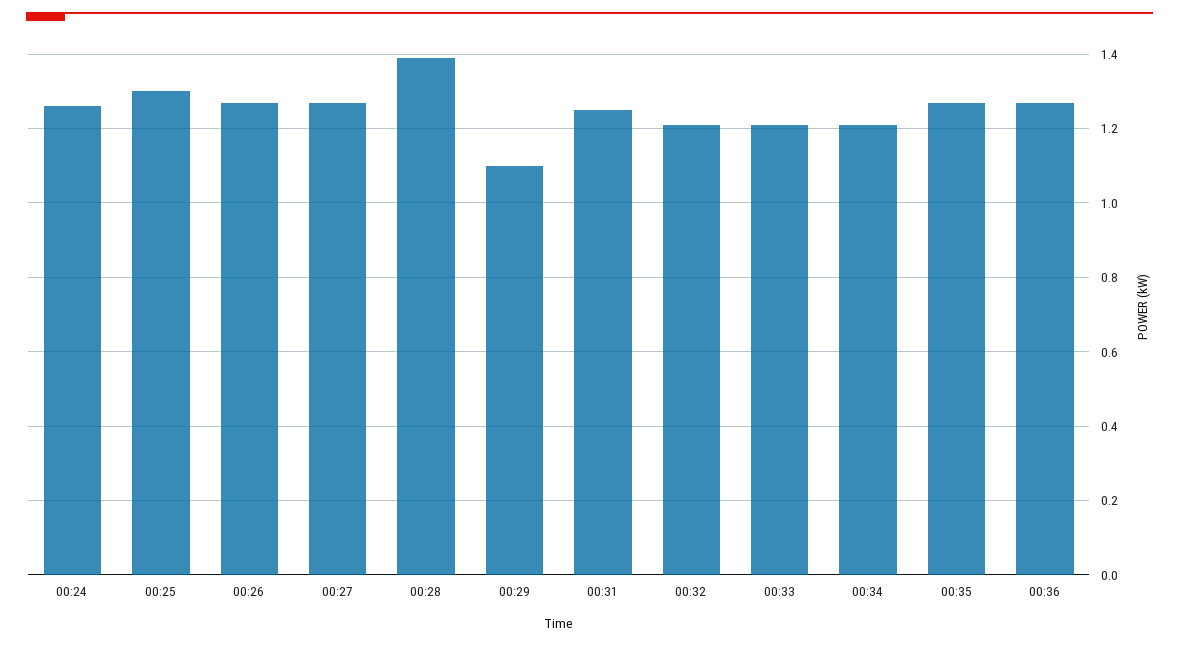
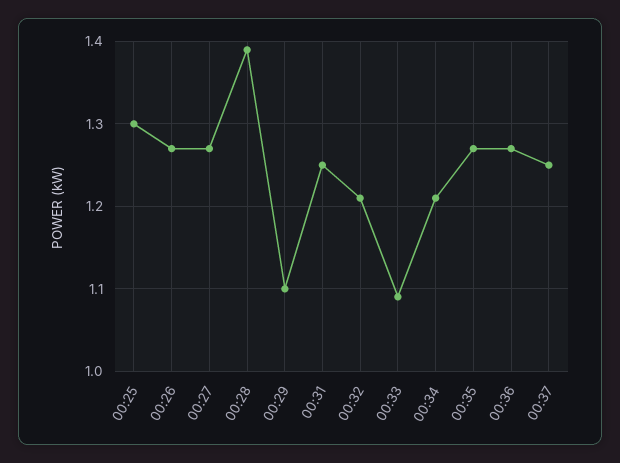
00:24: 1.25 -> none
00:33: 1.2 -> 1.09
00:37: none -> 1.25

